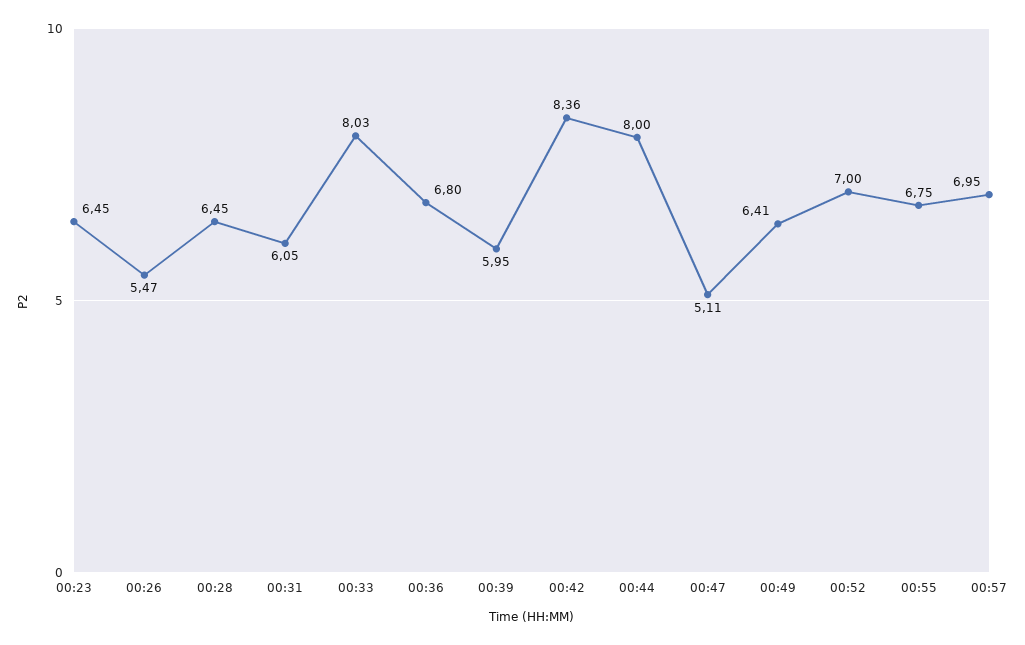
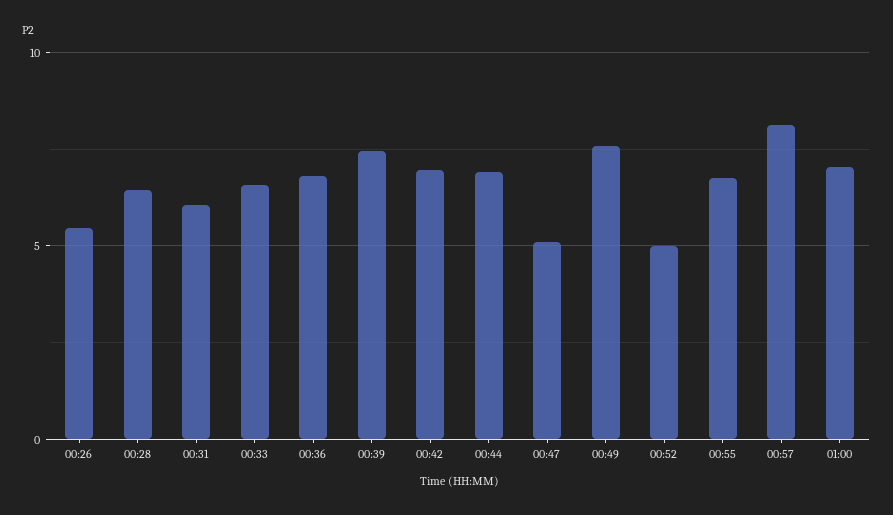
00:23: 6.45 -> none
00:33: 8.03 -> 6.5
00:39: 5.95 -> 7.5
00:42: 8.36 -> 7
00:44: 8 -> 7
00:49: 6.41 -> 7.5
00:52: 7 -> 5
00:57: 6.95 -> 8
01:00: none -> 7

